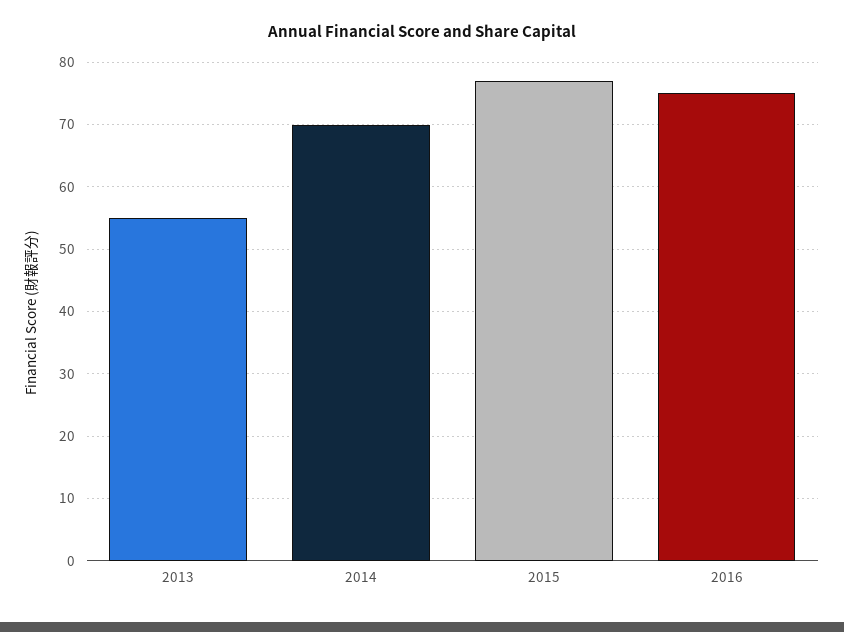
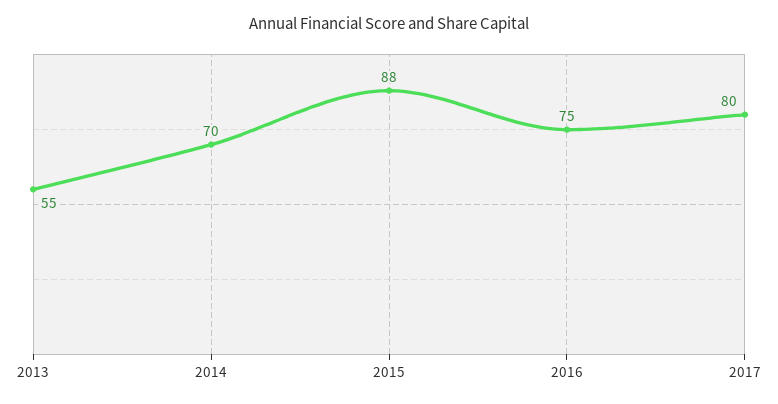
2015: 77 -> 88
2017: none -> 80

